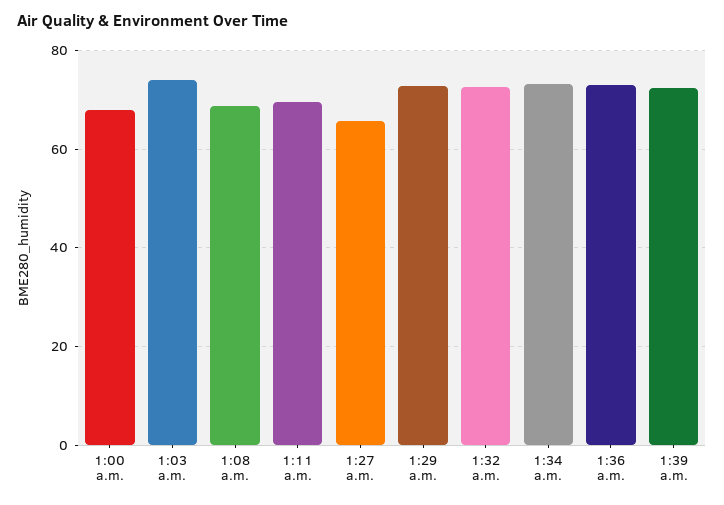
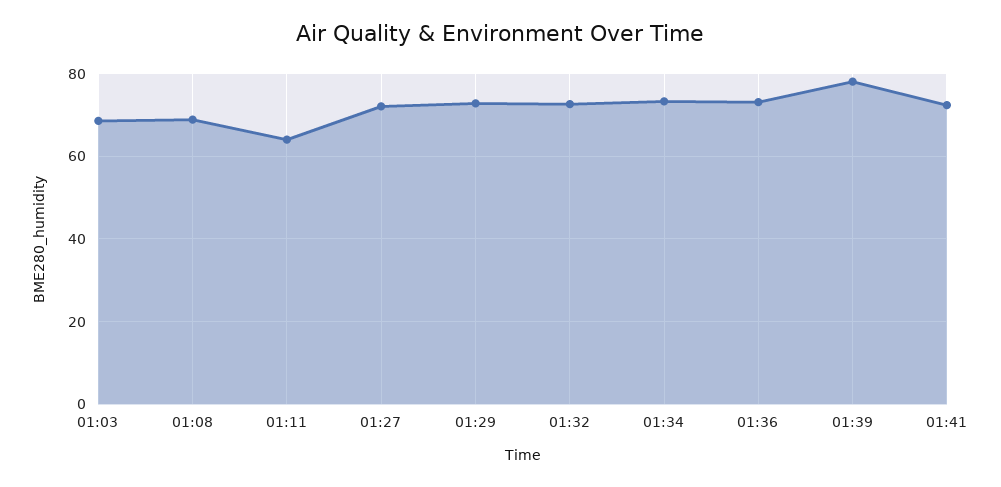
1:00 a.m.: 68 -> none
1:03 a.m.: 74 -> 68
1:11 a.m.: 70 -> 64
1:27 a.m.: 66 -> 72
1:39 a.m.: 72 -> 78
01:41: none -> 72

